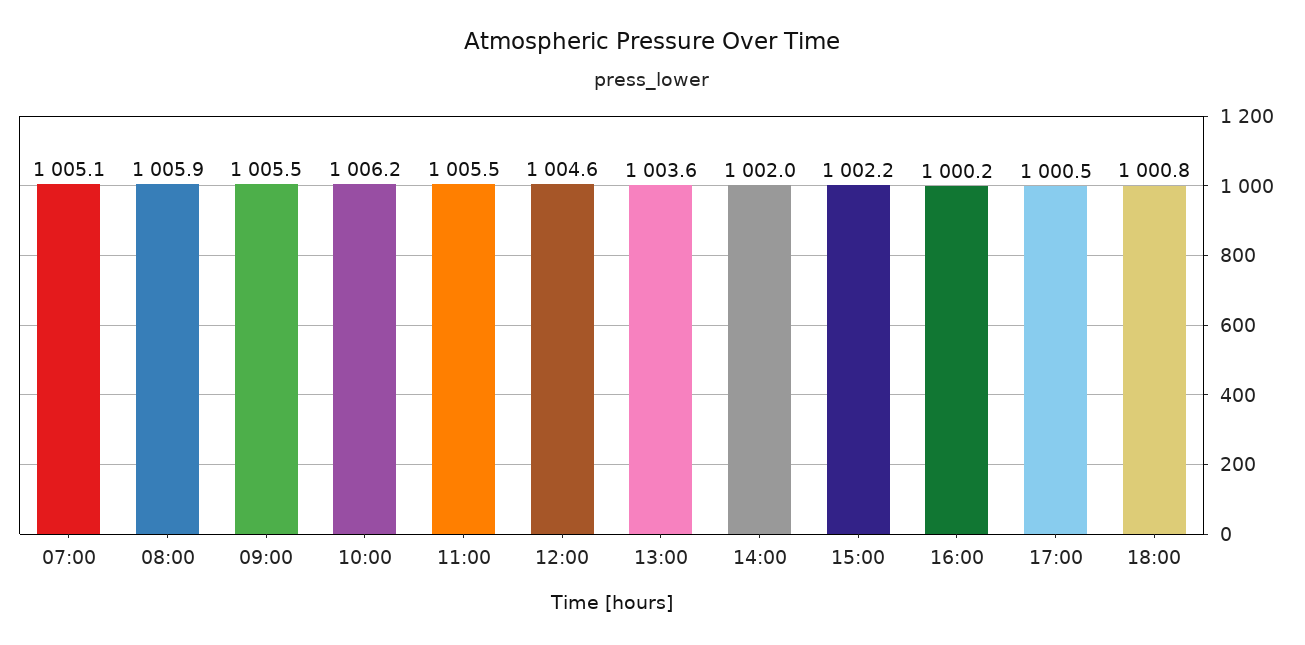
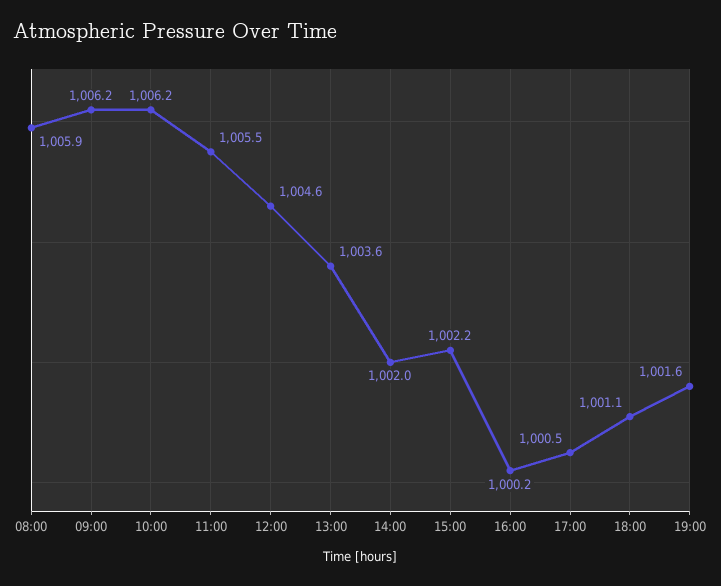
07:00: 1005.1 -> none
09:00: 1005.5 -> 1006.2
18:00: 1000.8 -> 1001.1
19:00: none -> 1001.6

